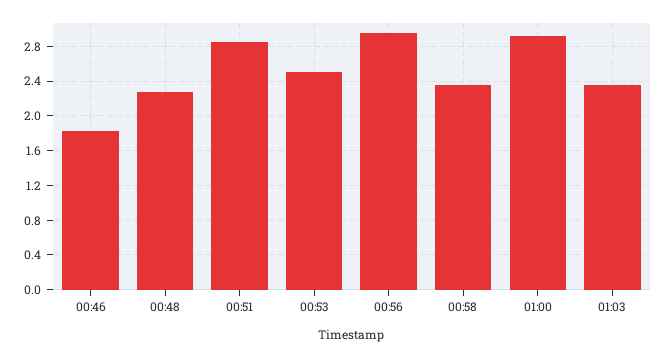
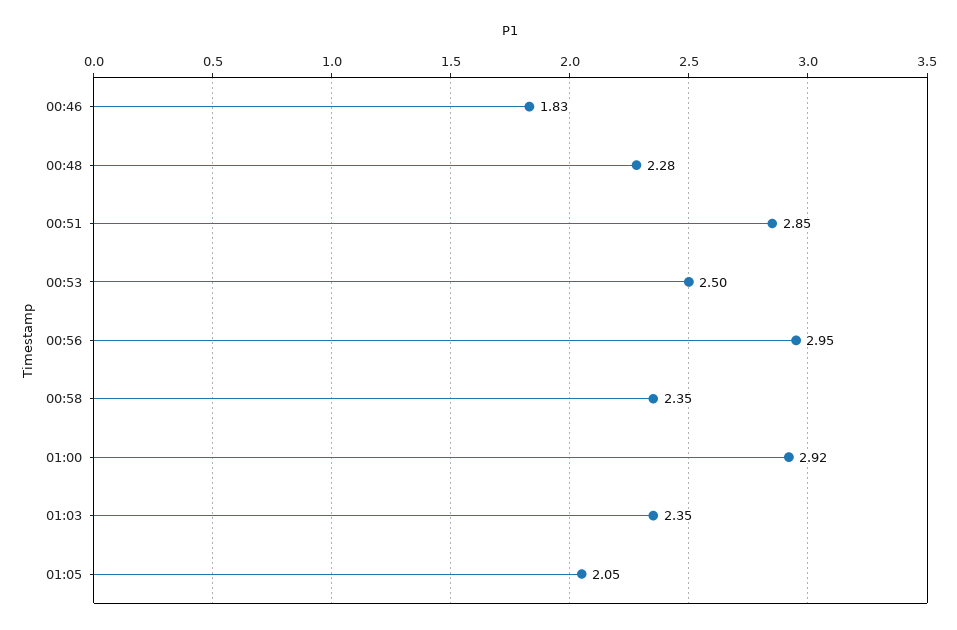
01:05: none -> 2.05

